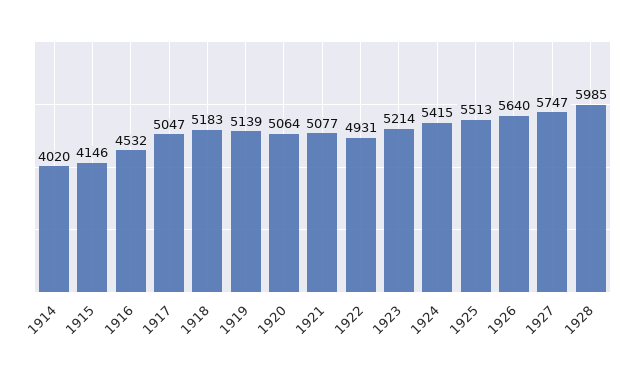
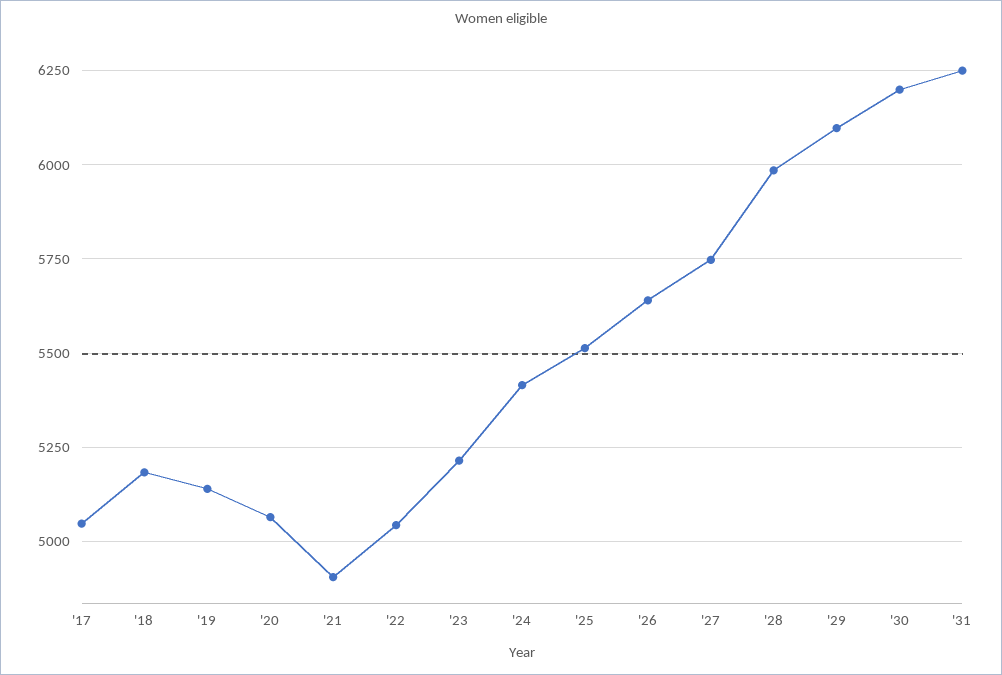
1914: 4020 -> none
1915: 4146 -> none
1916: 4532 -> none
1921: 5077 -> 4900
1922: 4931 -> 5050
'29: none -> 6100
'30: none -> 6200
'31: none -> 6250

